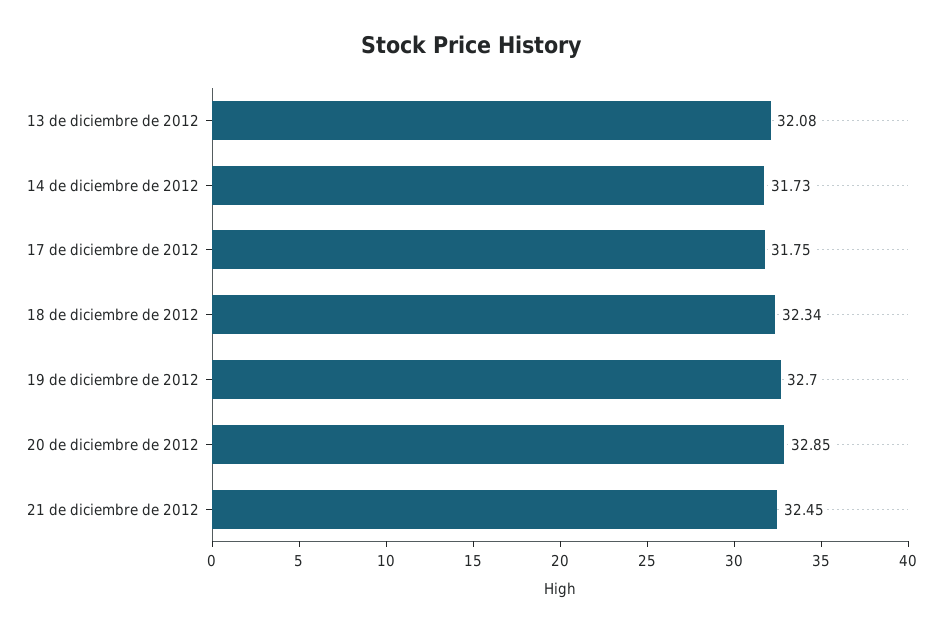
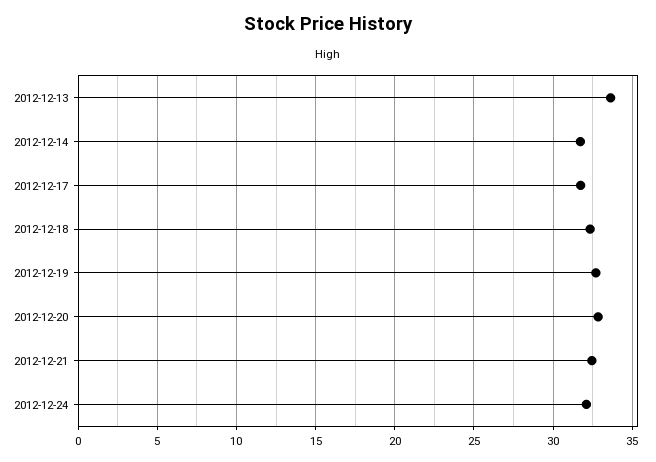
13 de diciembre de 2012: 32.08 -> 33.5
2012-12-24: none -> 32

